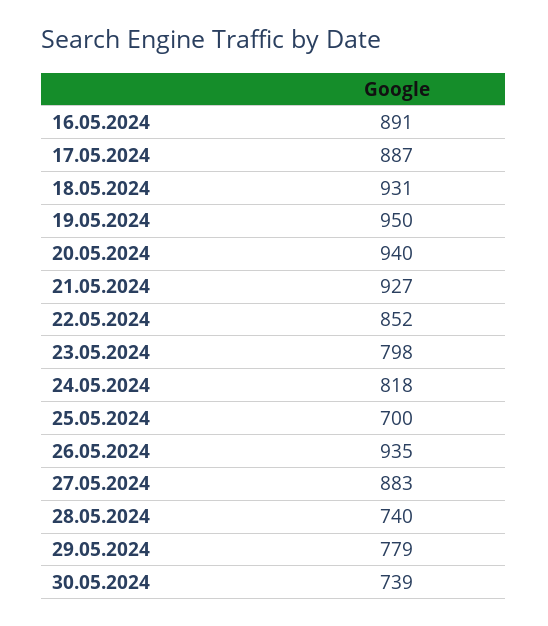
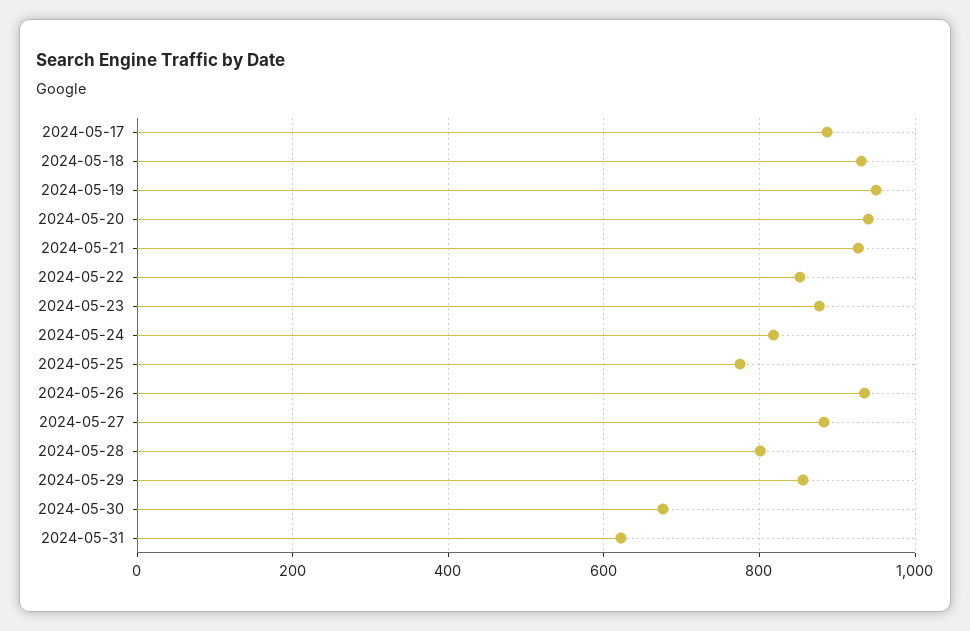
16.05.2024: 891 -> none
23.05.2024: 798 -> 880
25.05.2024: 700 -> 780
28.05.2024: 740 -> 800
29.05.2024: 779 -> 860
30.05.2024: 739 -> 680
2024-05-31: none -> 620

